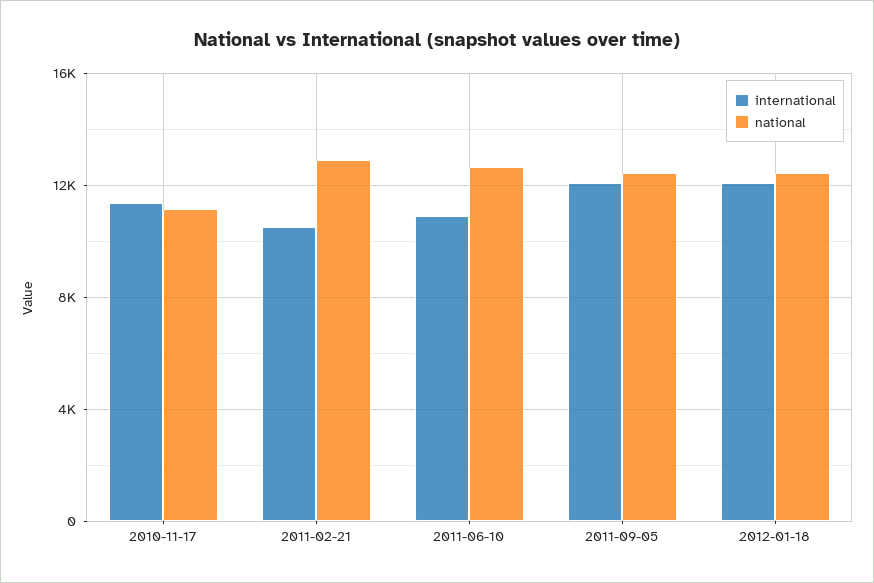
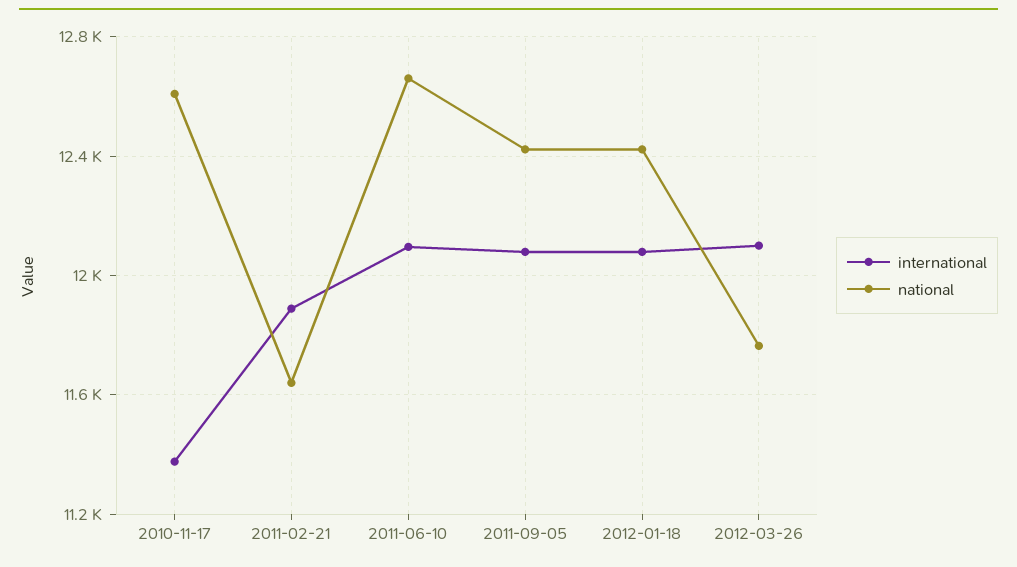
national, 2010-11-17: 11000 -> 12600
international, 2011-02-21: 10500 -> 11900
national, 2011-02-21: 13000 -> 11650
international, 2011-06-10: 11000 -> 12100
international, 2012-03-26: none -> 12100
national, 2012-03-26: none -> 11750

